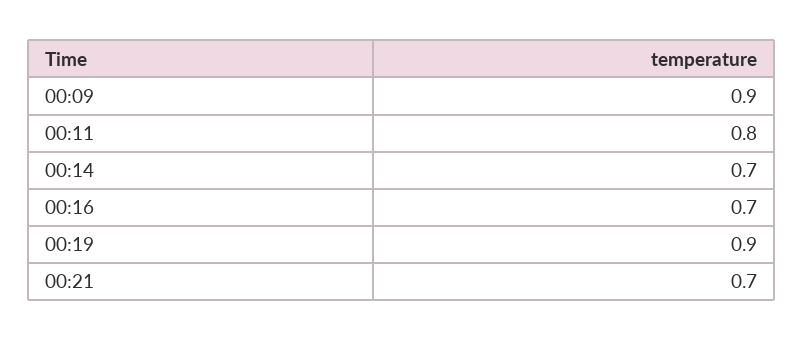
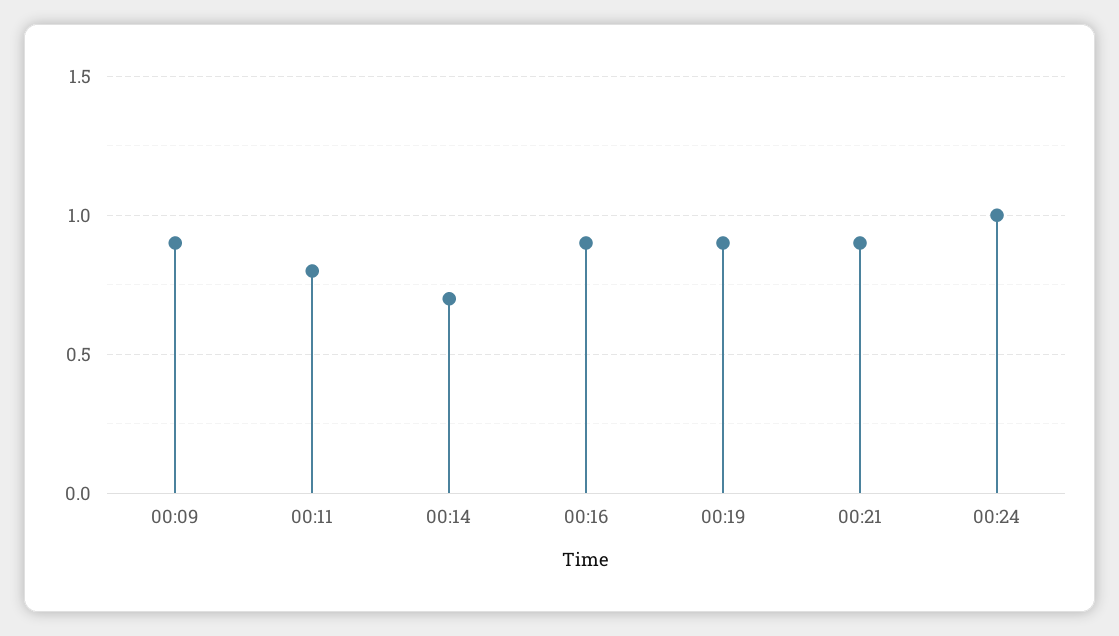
00:16: 0.7 -> 0.9
00:21: 0.7 -> 0.9
00:24: none -> 1

